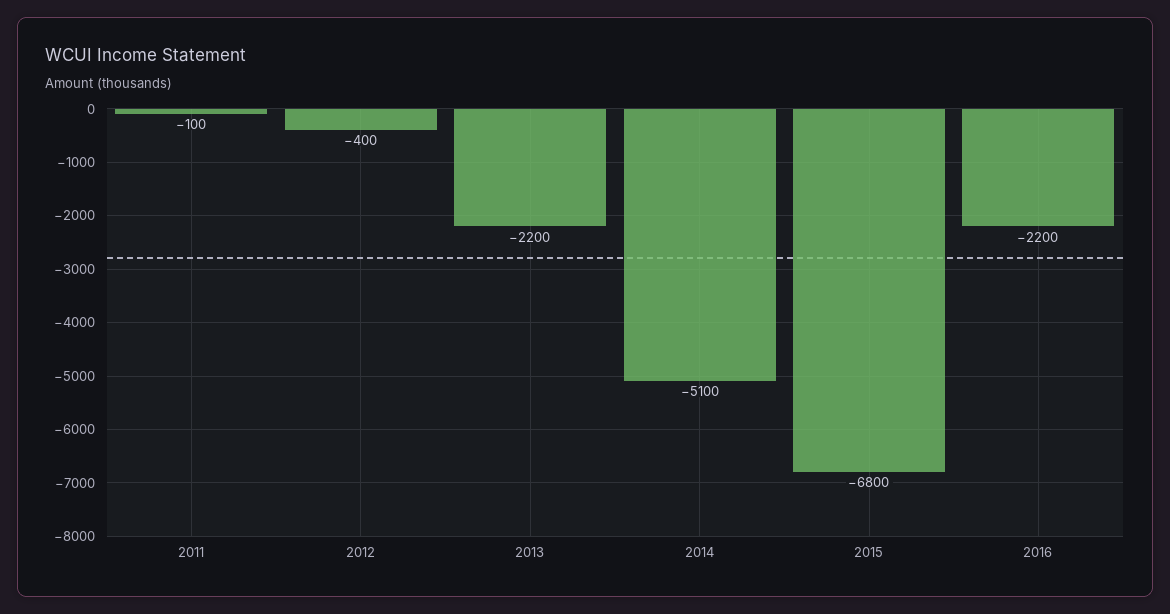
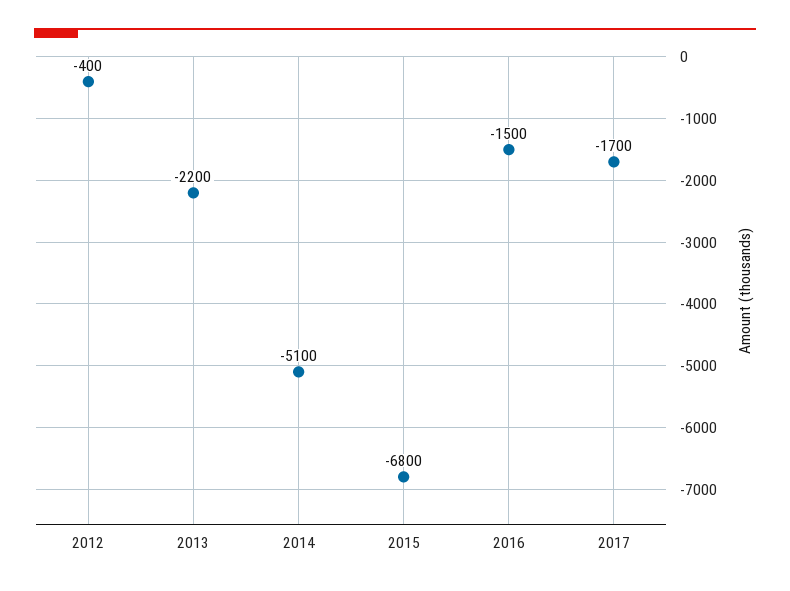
2011: -100 -> none
2016: -2200 -> -1500
2017: none -> -1700

